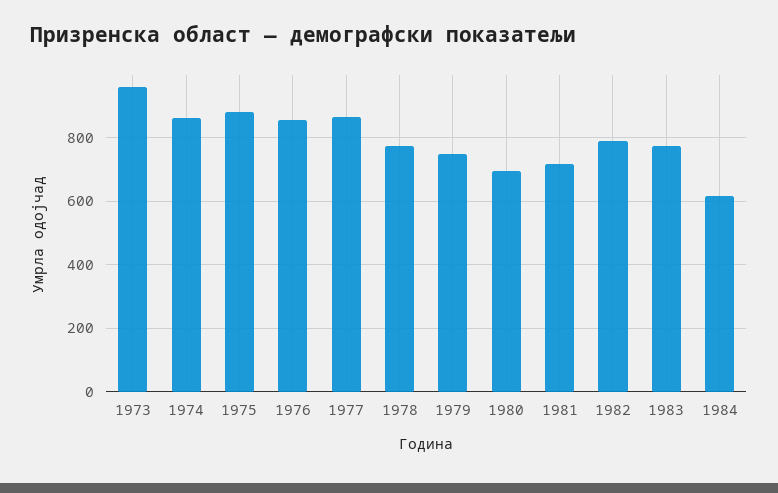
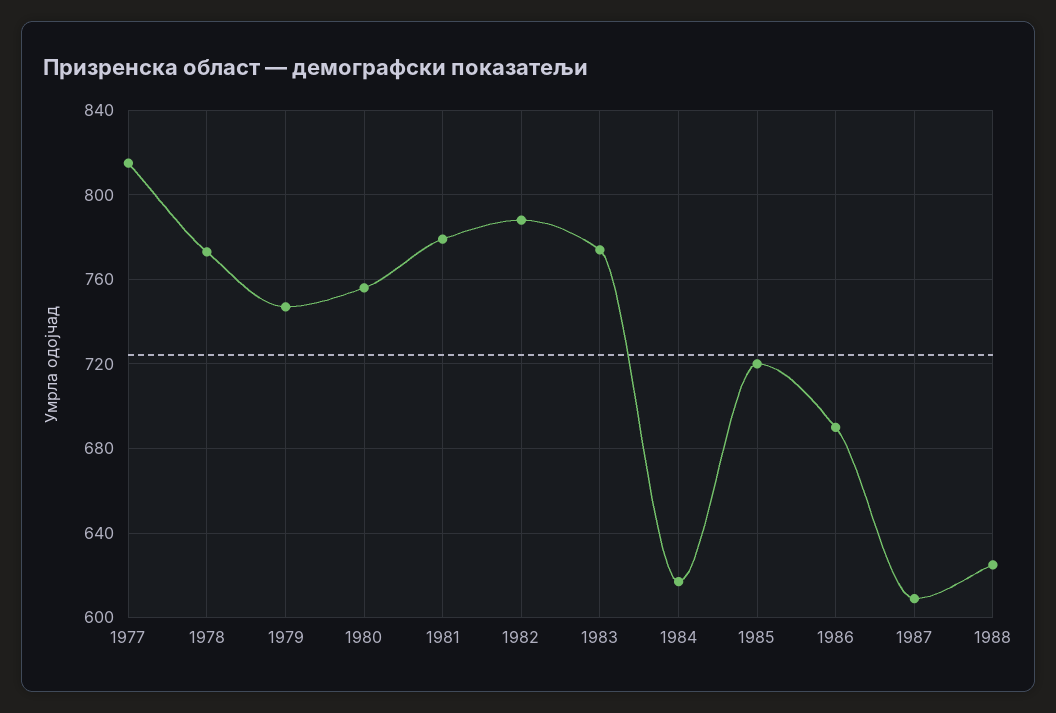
1973: 960 -> none
1974: 860 -> none
1975: 880 -> none
1976: 860 -> none
1977: 860 -> 815
1980: 700 -> 755
1981: 720 -> 780
1985: none -> 720
1986: none -> 690
1987: none -> 610
1988: none -> 625

